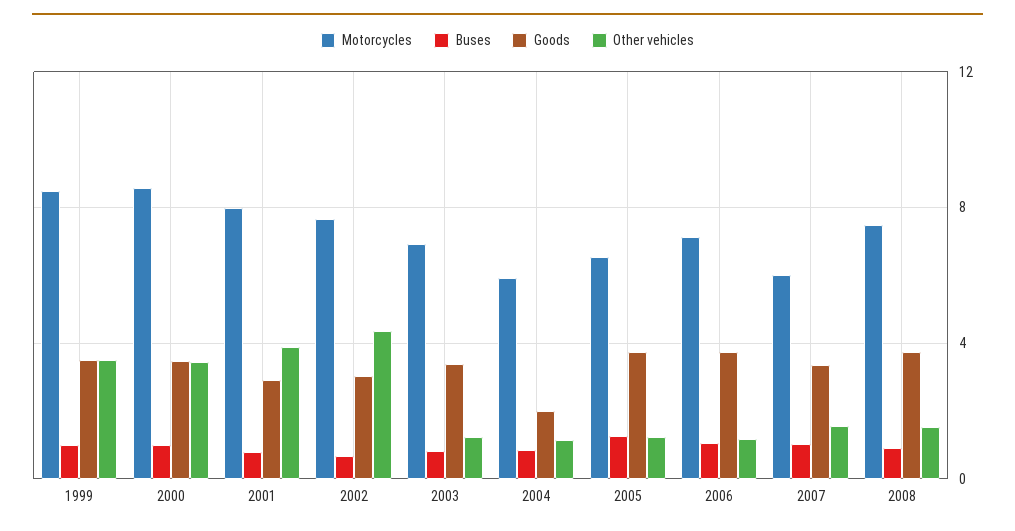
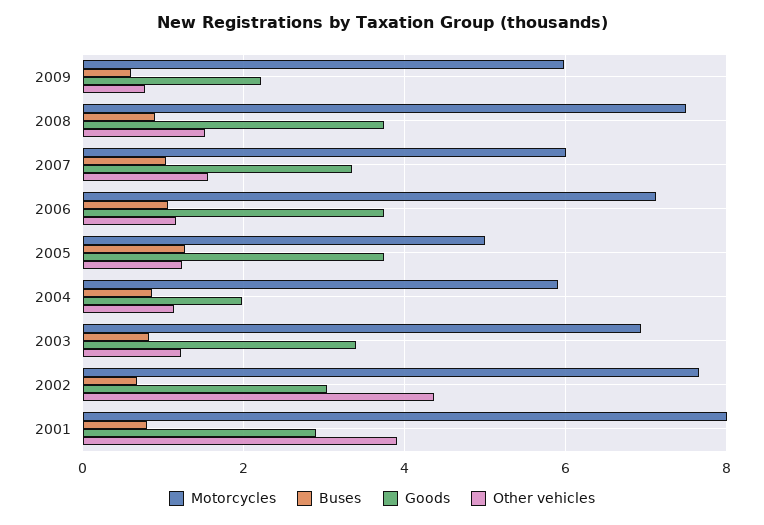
Motorcycles, 1999: 8.5 -> none
Buses, 1999: 1 -> none
Goods, 1999: 3.5 -> none
Other vehicles, 1999: 3.5 -> none
Motorcycles, 2000: 8.5 -> none
Buses, 2000: 1 -> none
Goods, 2000: 3.5 -> none
Other vehicles, 2000: 3.5 -> none
Motorcycles, 2005: 6.5 -> 5
Motorcycles, 2009: none -> 6
Buses, 2009: none -> 0.6
Goods, 2009: none -> 2.2
Other vehicles, 2009: none -> 0.8

